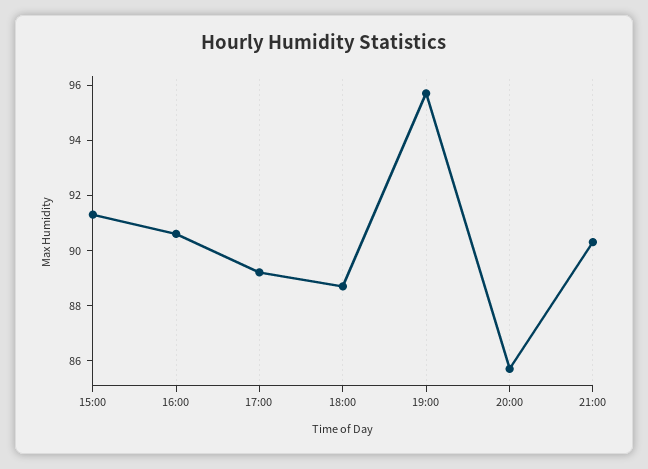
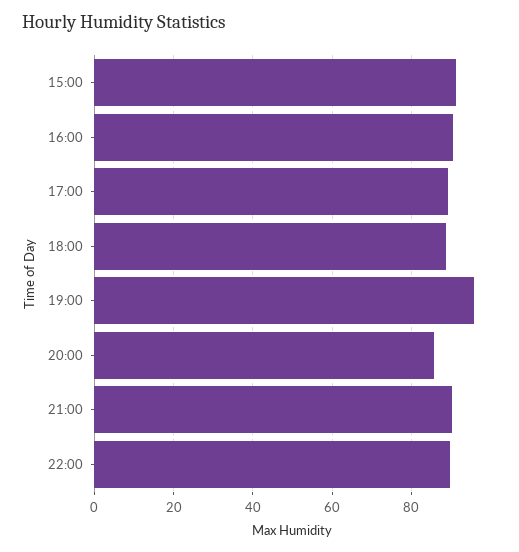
22:00: none -> 90

